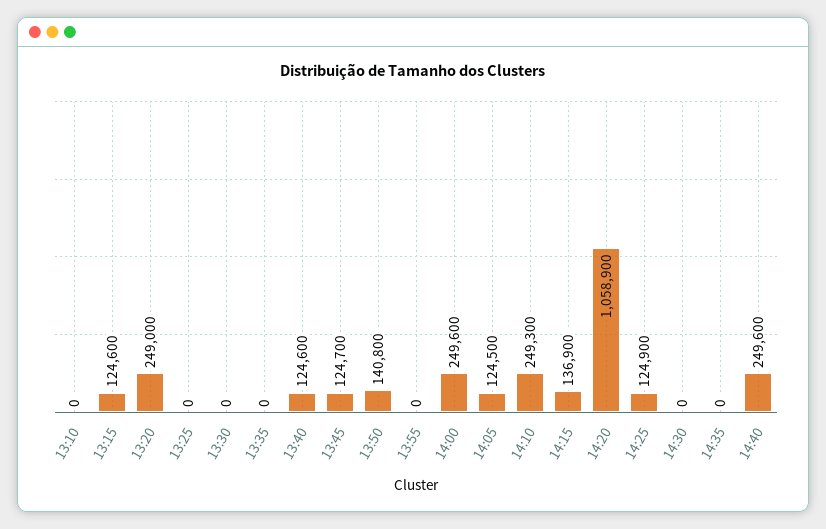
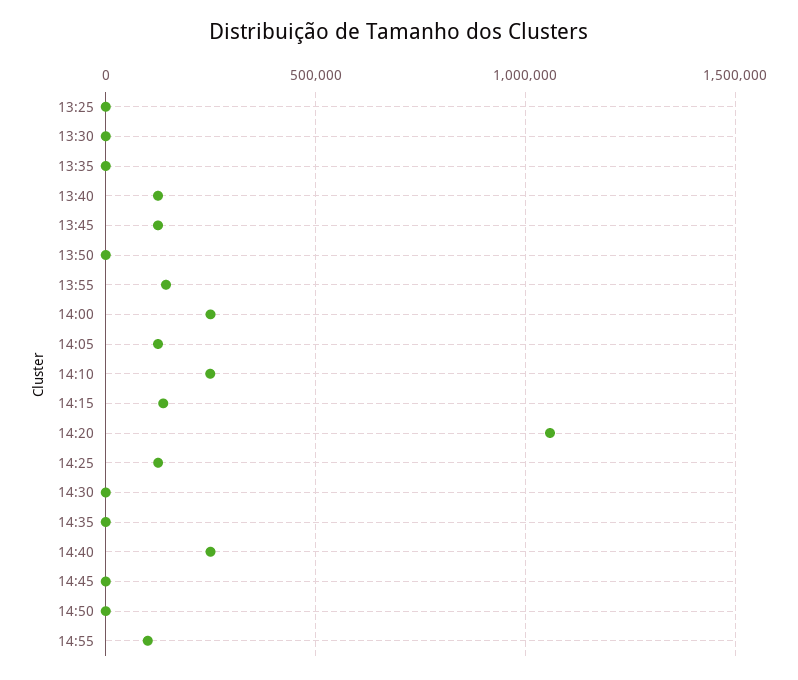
13:10: 0 -> none
13:15: 124600 -> none
13:20: 249000 -> none
13:50: 140800 -> 0
13:55: 0 -> 150000
14:45: none -> 0
14:50: none -> 0
14:55: none -> 100000

